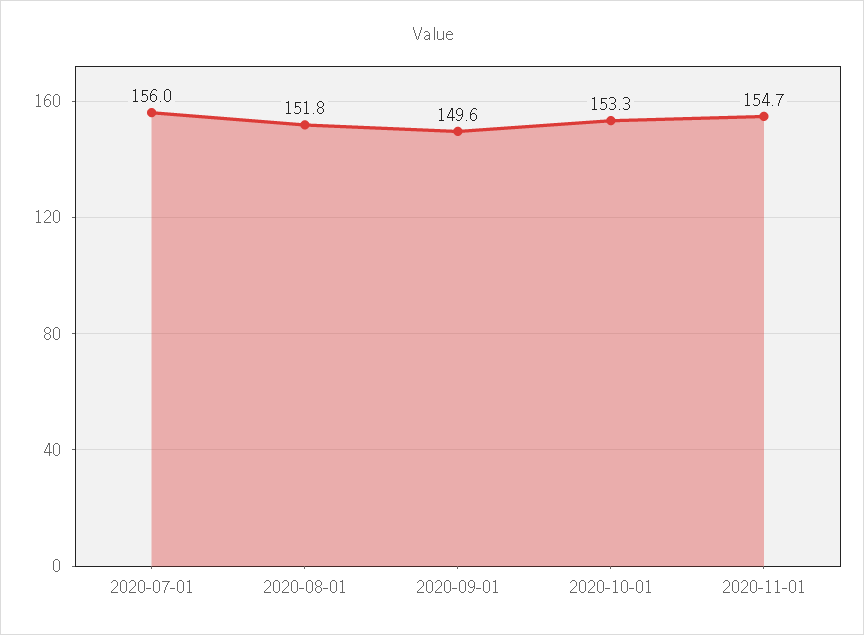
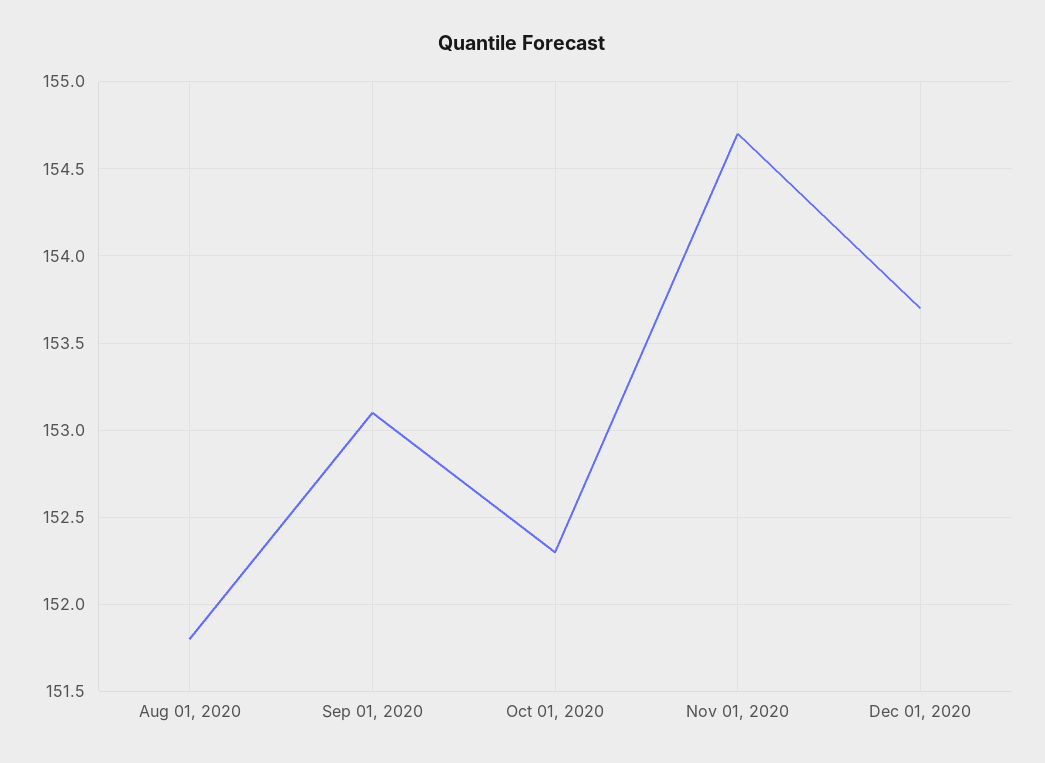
2020-07-01: 156 -> none
2020-09-01: 149.6 -> 153.1
2020-10-01: 153.3 -> 152.3
Dec 01, 2020: none -> 153.7

